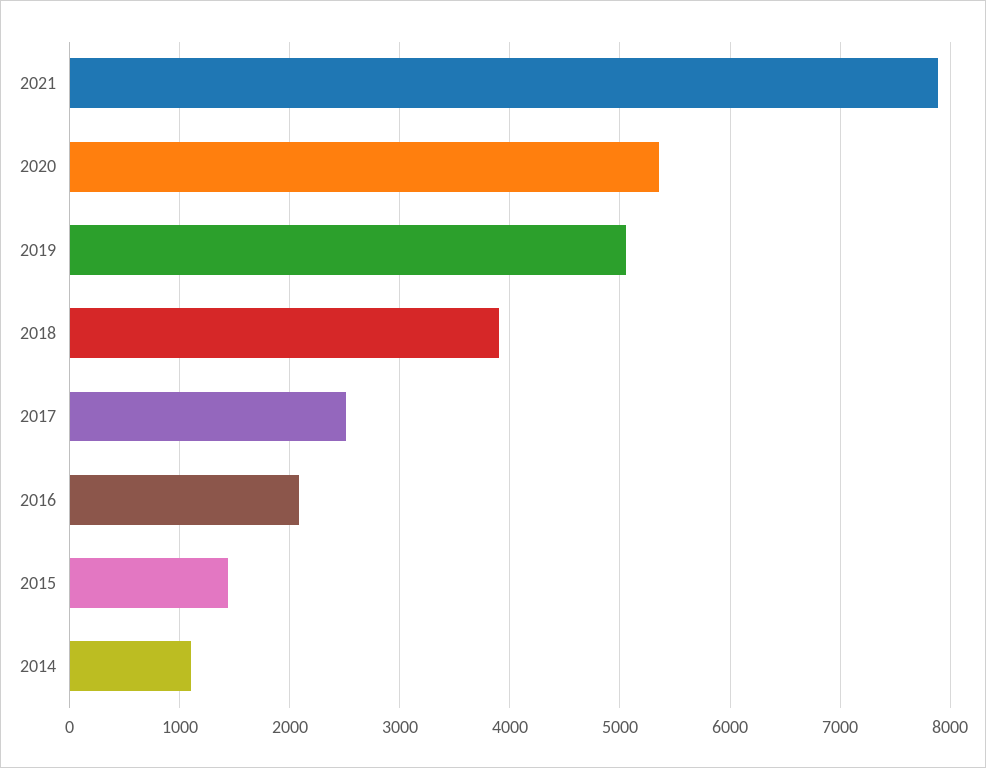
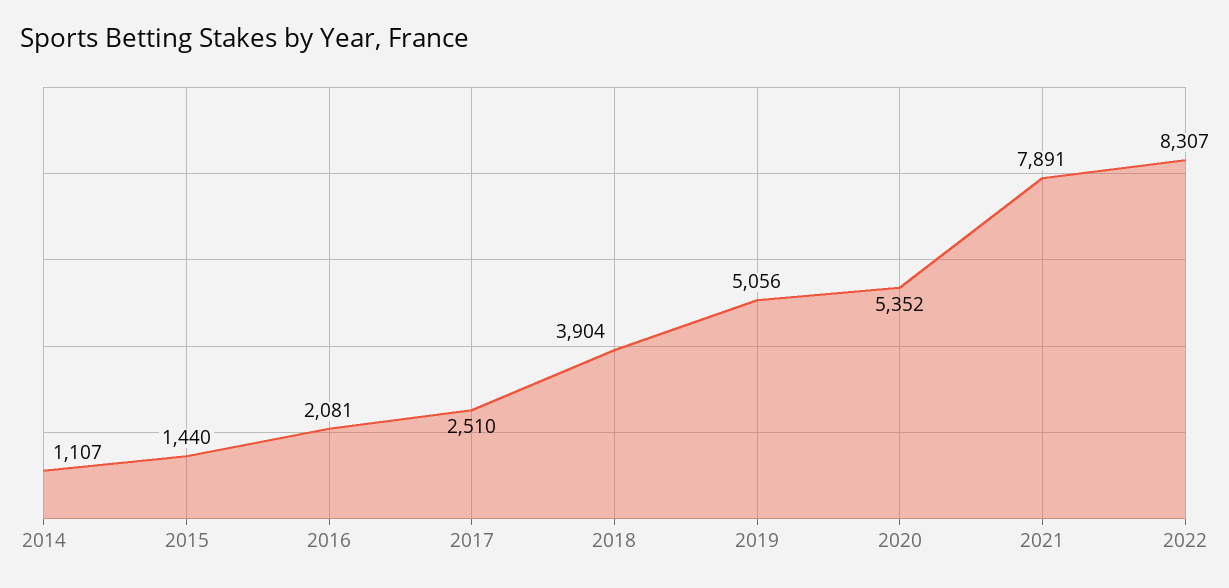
2022: none -> 8307

